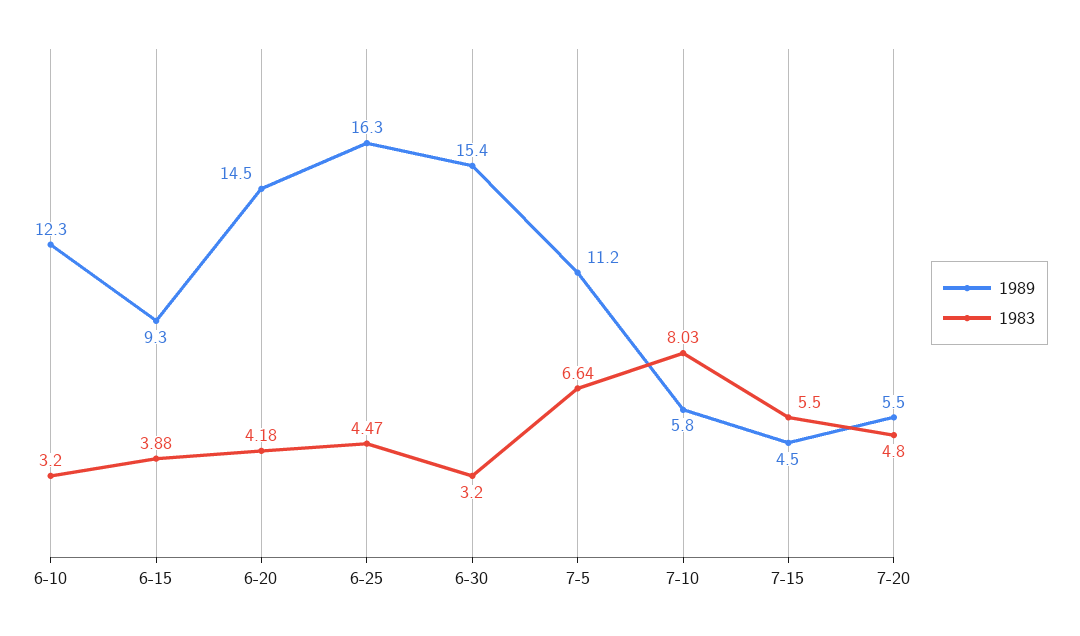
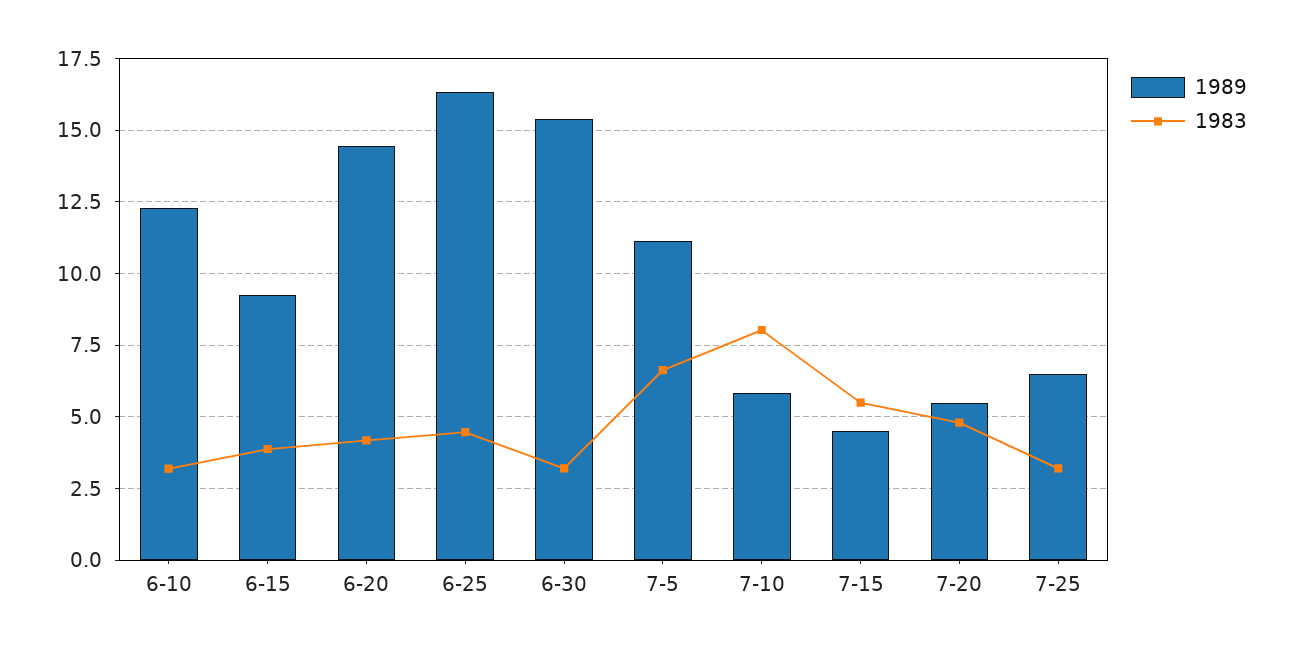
1989, 7-25: none -> 6.5
1983, 7-25: none -> 3.25

